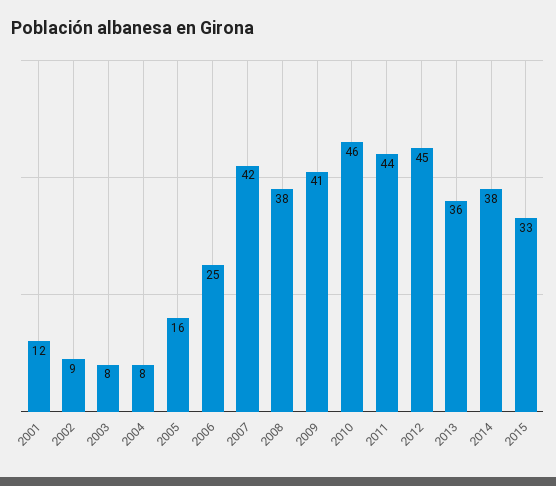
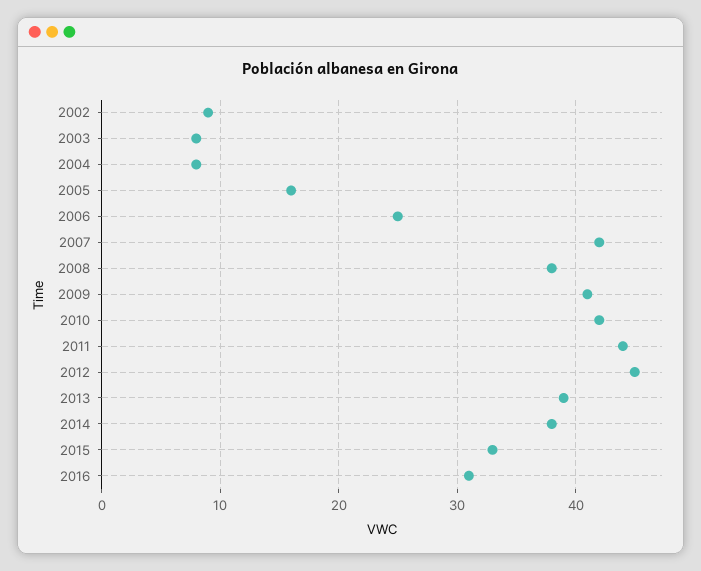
2001: 12 -> none
2010: 46 -> 42
2013: 36 -> 39
2016: none -> 31

